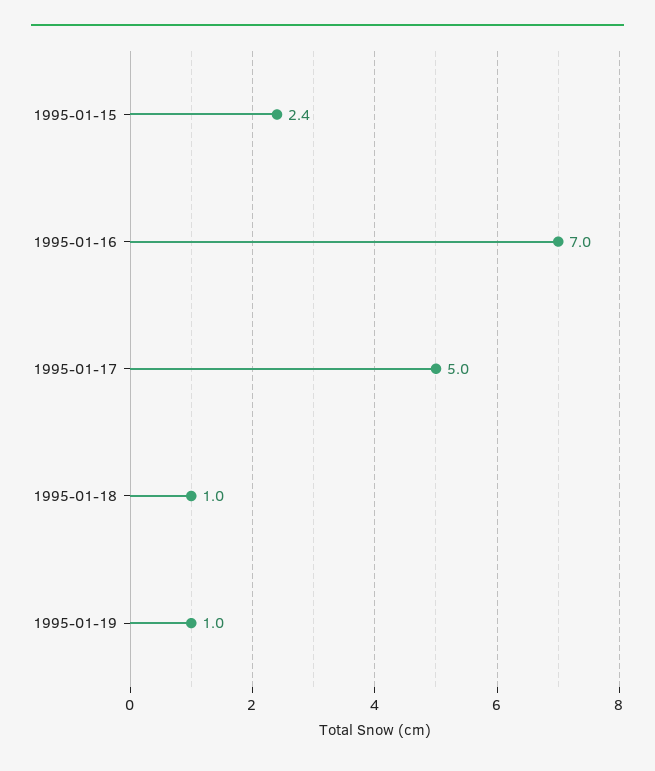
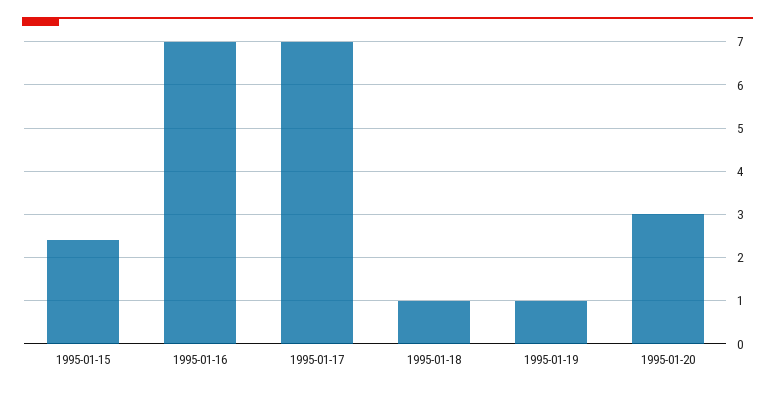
1995-01-17: 5 -> 7
1995-01-20: none -> 3

